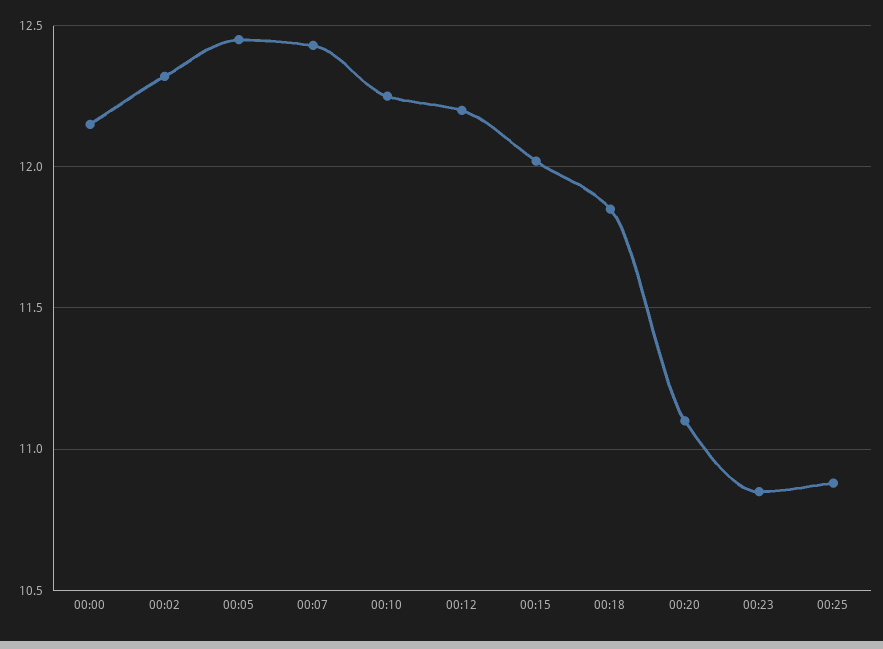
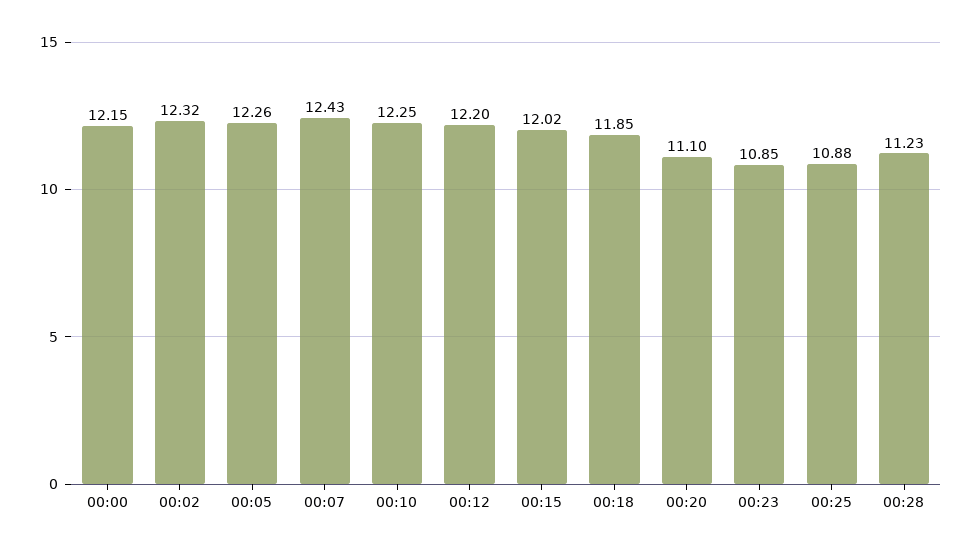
00:05: 12.45 -> 12.26
00:28: none -> 11.23

